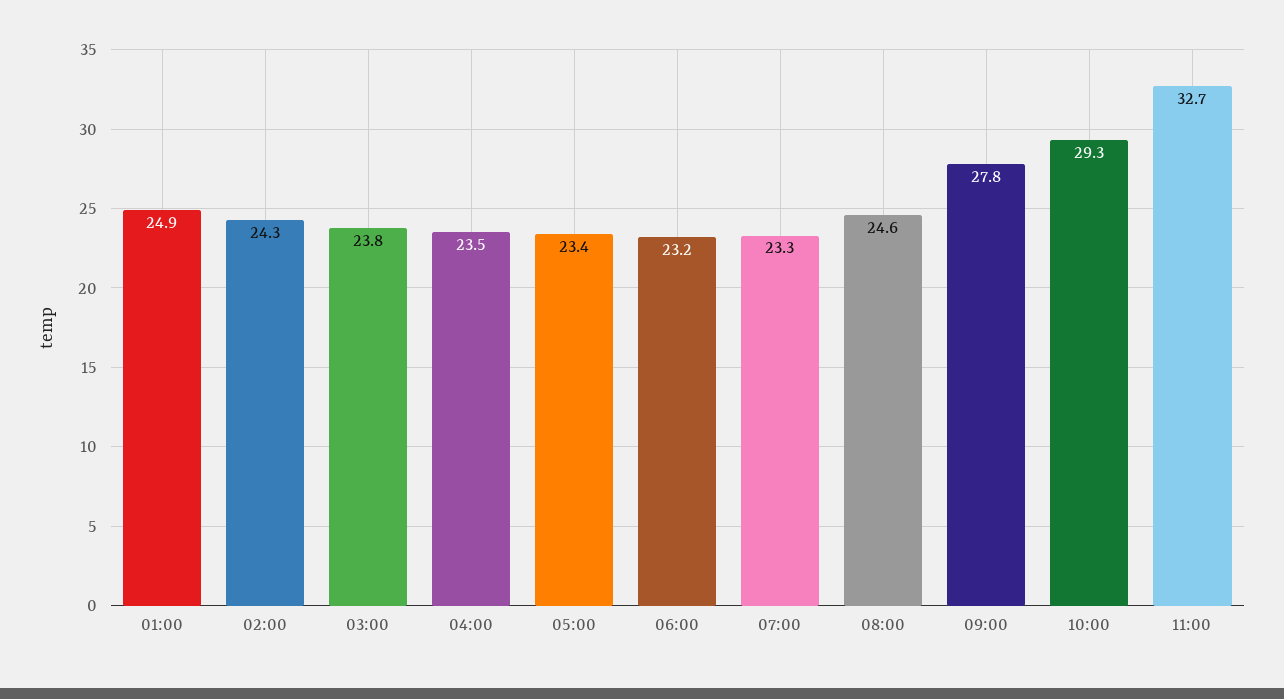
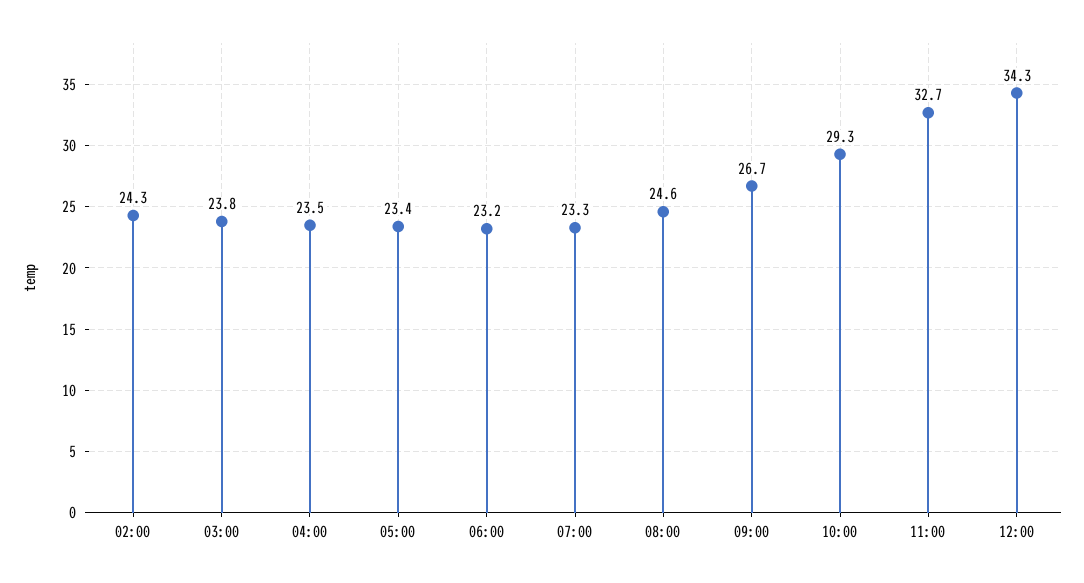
01:00: 24.9 -> none
09:00: 27.8 -> 26.7
12:00: none -> 34.3

